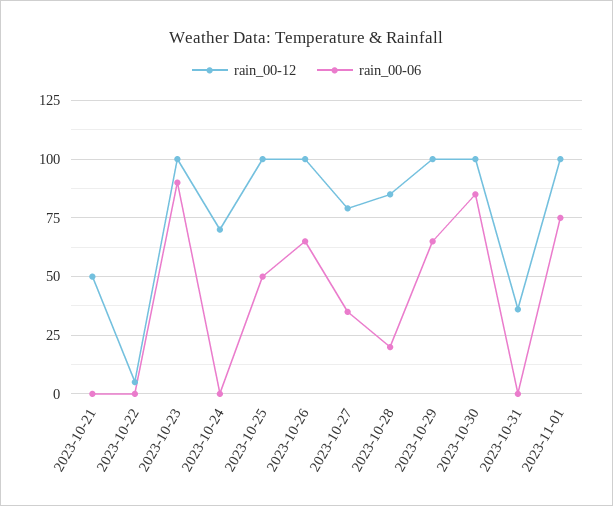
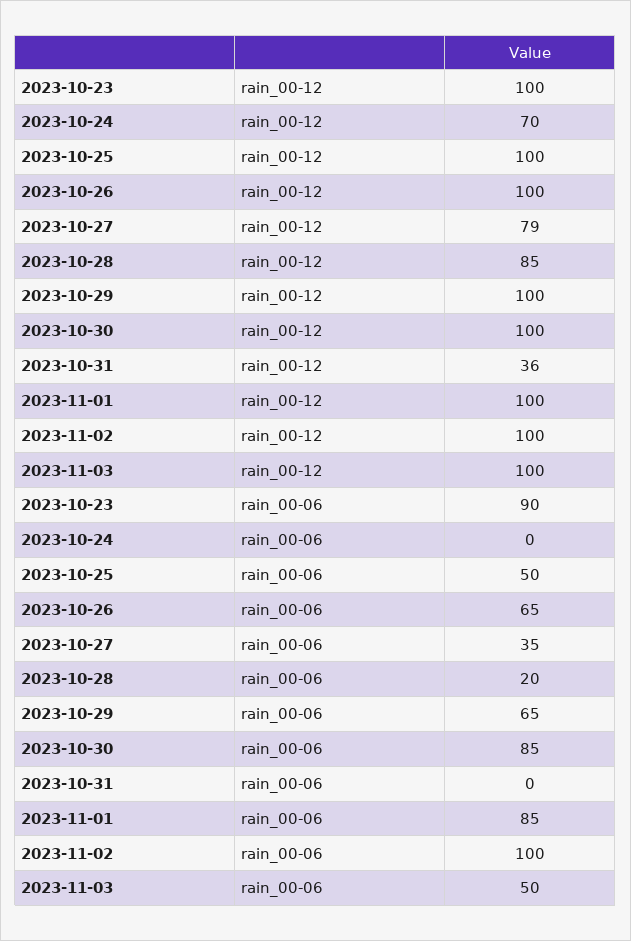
rain_00-12, 2023-10-21: 50 -> none
rain_00-06, 2023-10-21: 0 -> none
rain_00-12, 2023-10-22: 5 -> none
rain_00-06, 2023-10-22: 0 -> none
rain_00-06, 2023-11-01: 75 -> 85
rain_00-12, 2023-11-02: none -> 100
rain_00-12, 2023-11-03: none -> 100
rain_00-06, 2023-11-02: none -> 100
rain_00-06, 2023-11-03: none -> 50

